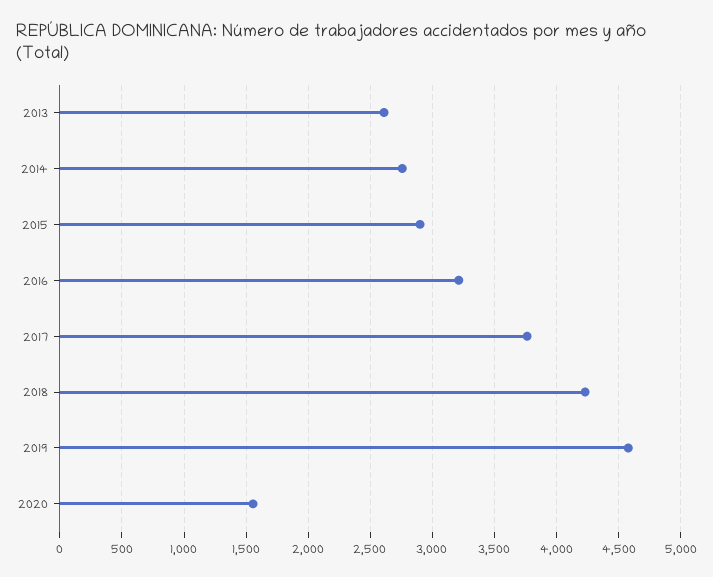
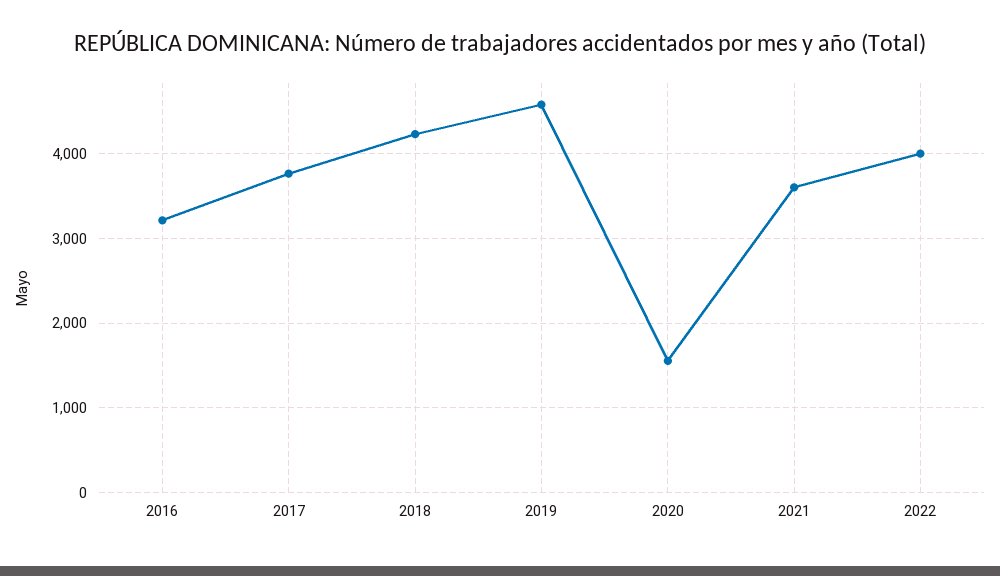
2013: 2600 -> none
2014: 2750 -> none
2015: 2900 -> none
2021: none -> 3600
2022: none -> 4000

